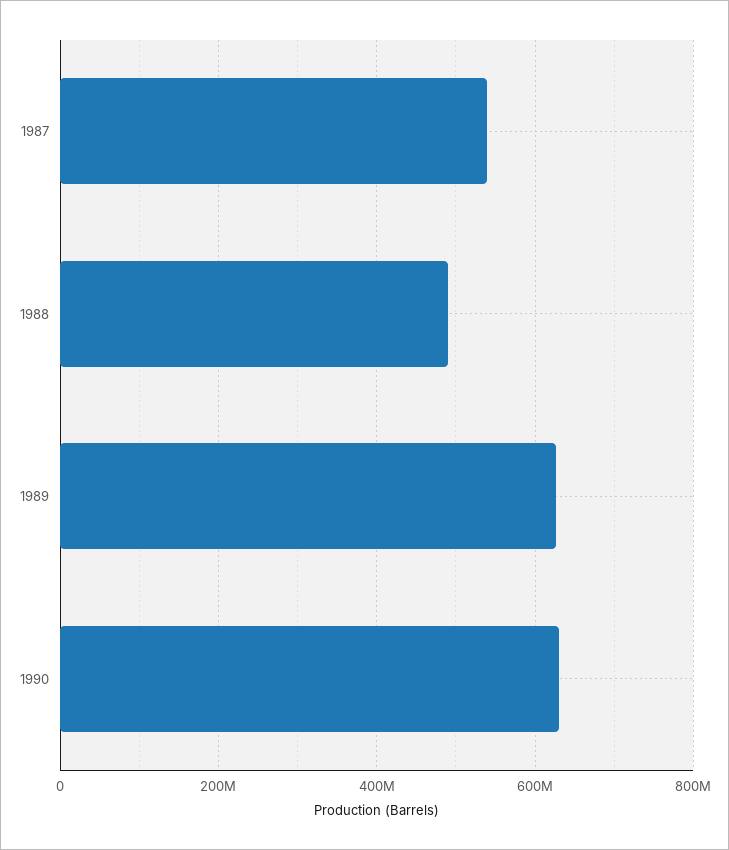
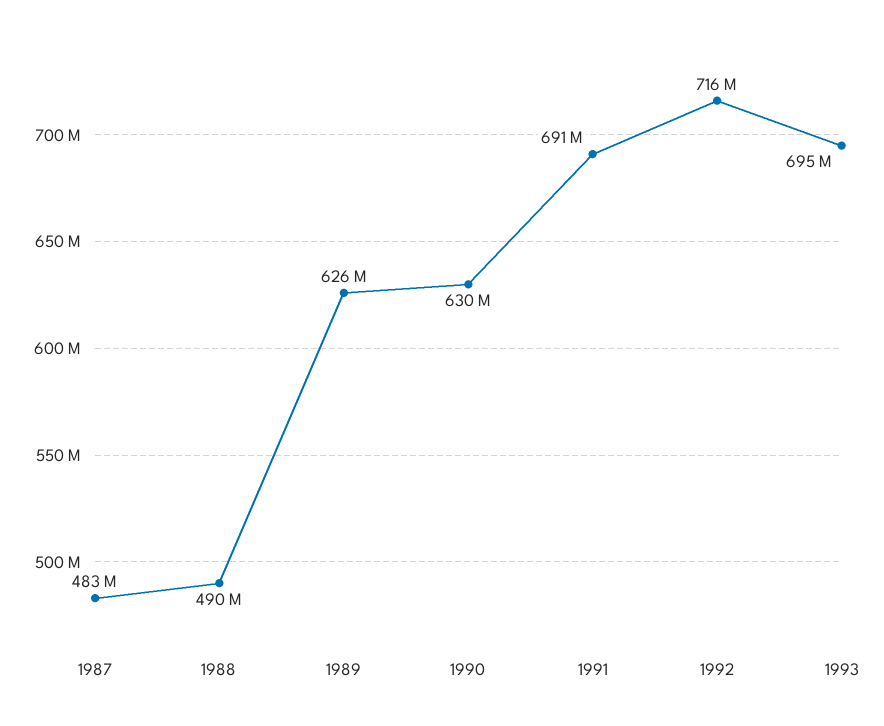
1987: 540000000 -> 483000000
1991: none -> 691000000
1992: none -> 716000000
1993: none -> 695000000

